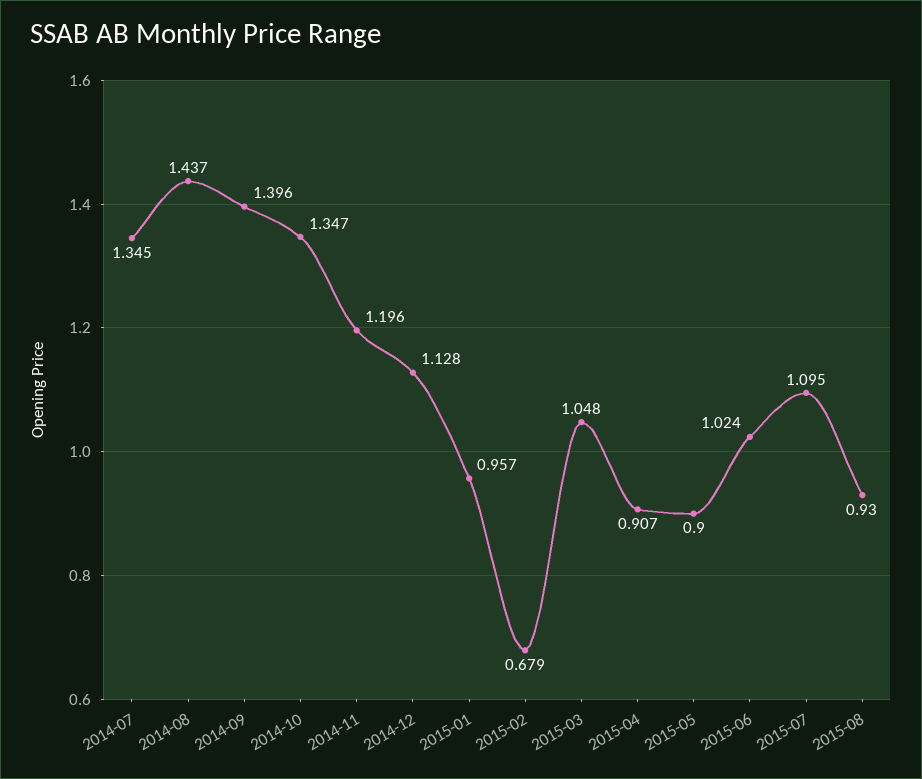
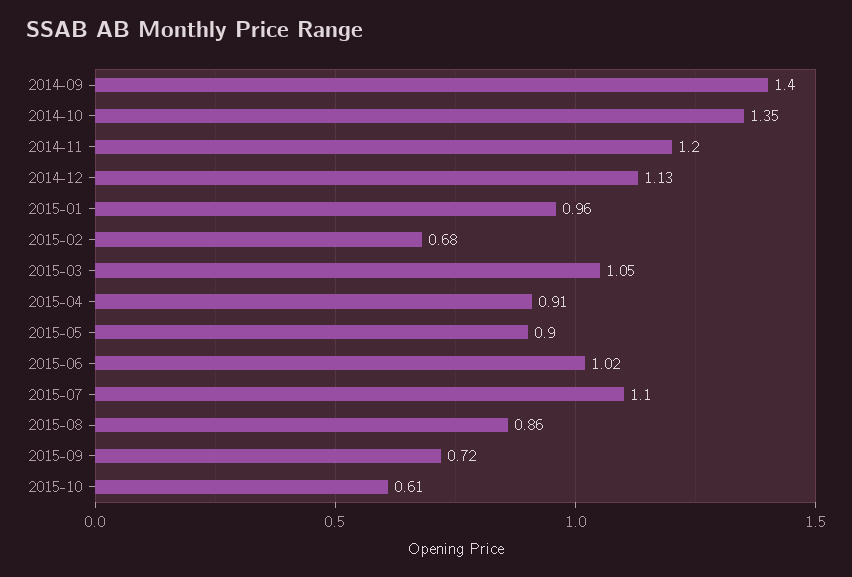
2014-07: 1.345 -> none
2014-08: 1.437 -> none
2015-08: 0.93 -> 0.86
2015-09: none -> 0.72
2015-10: none -> 0.61

